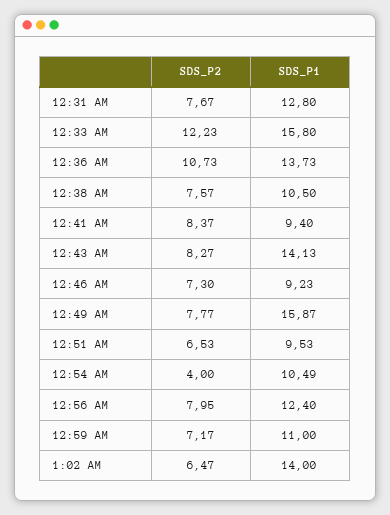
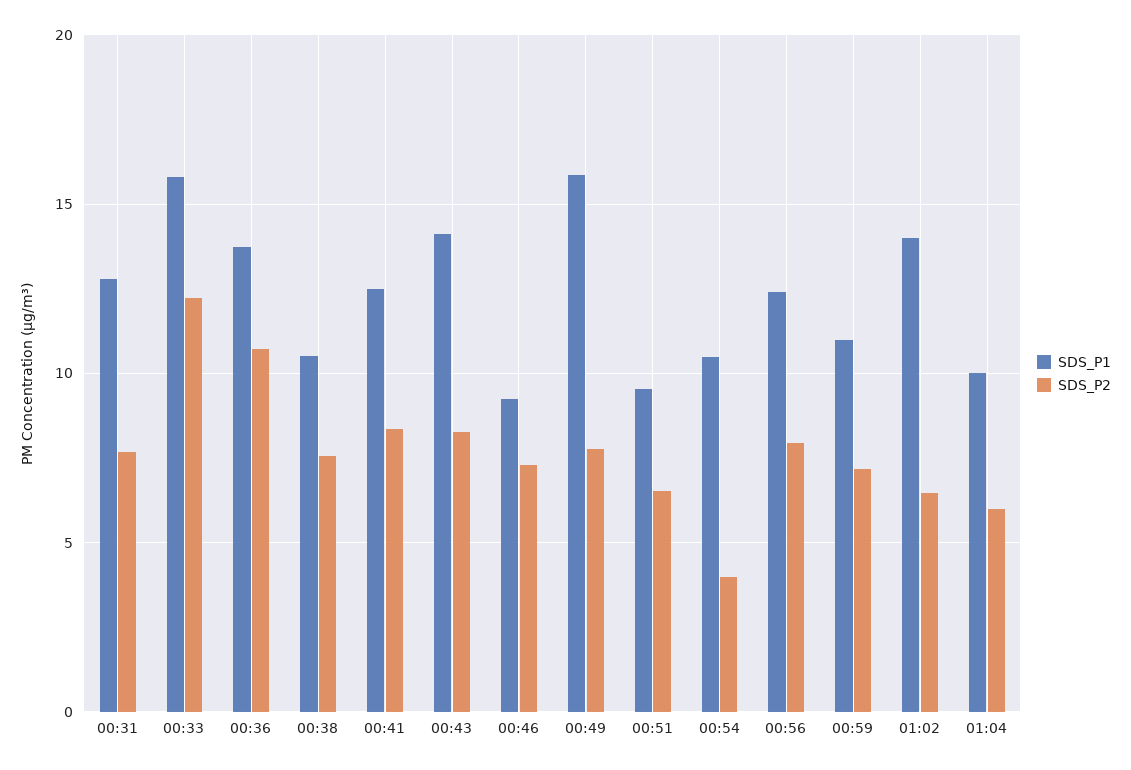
SDS_P1, 12:41 AM: 9.4 -> 12.5
SDS_P1, 01:04: none -> 10
SDS_P2, 01:04: none -> 6

